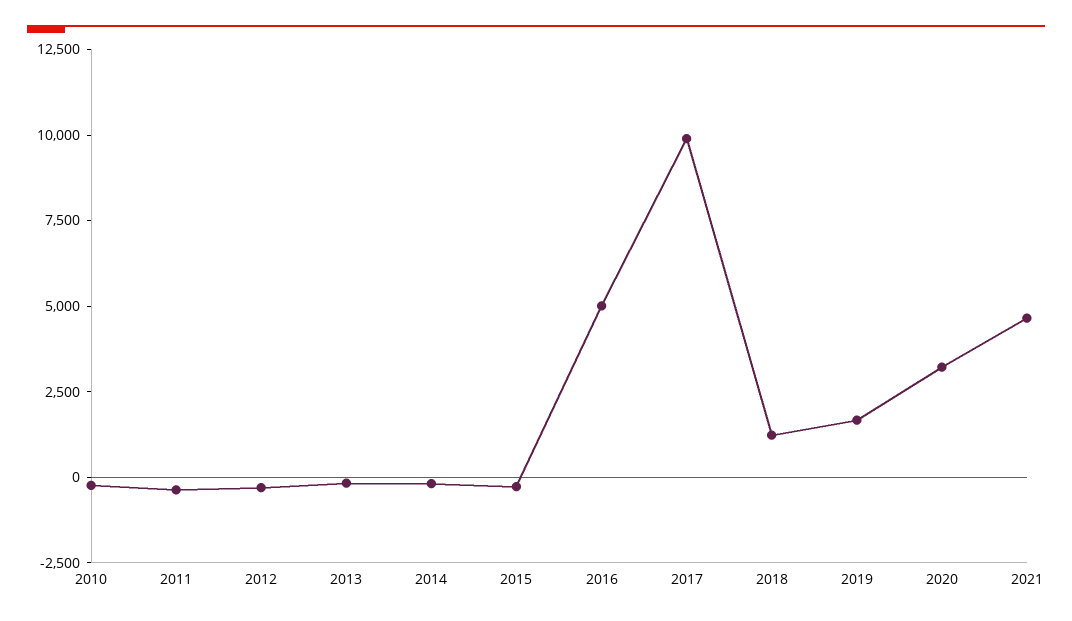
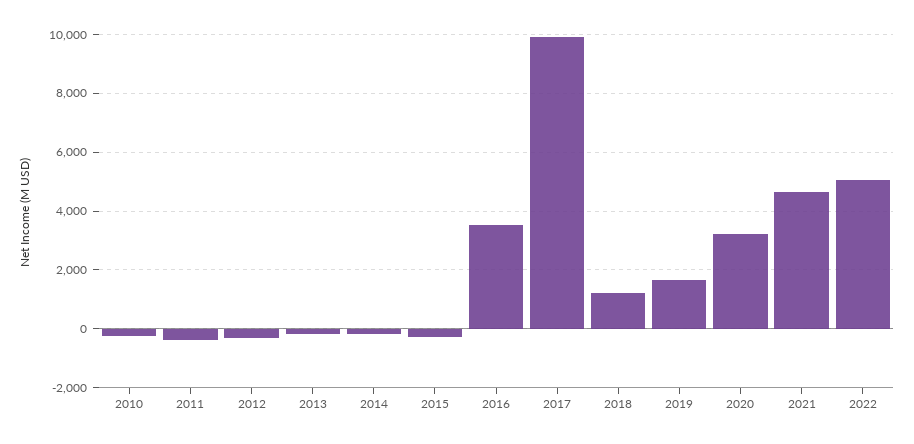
2016: 5000 -> 3500
2022: none -> 5000

